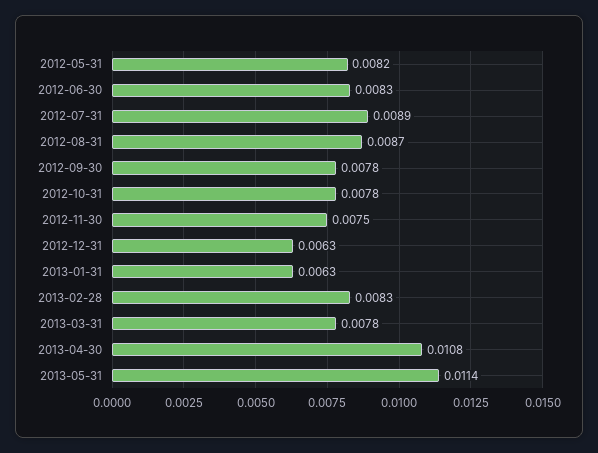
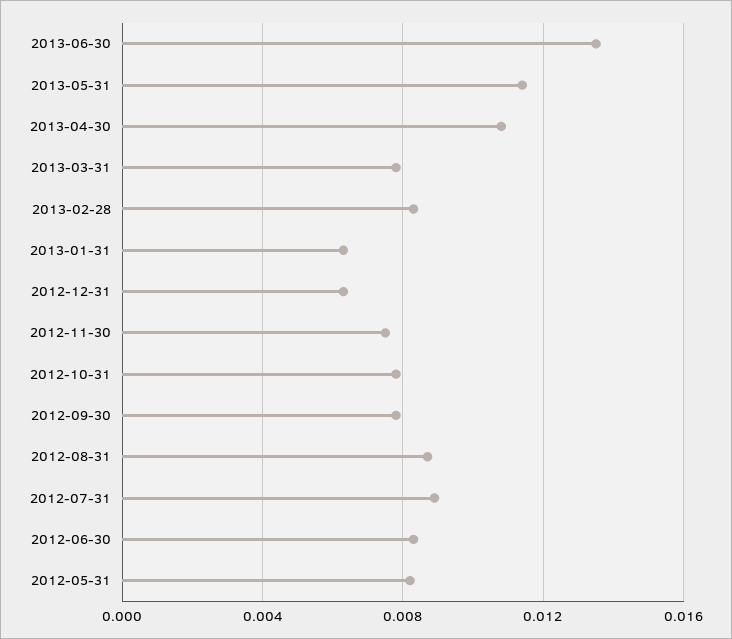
2013-06-30: none -> 0.0135

